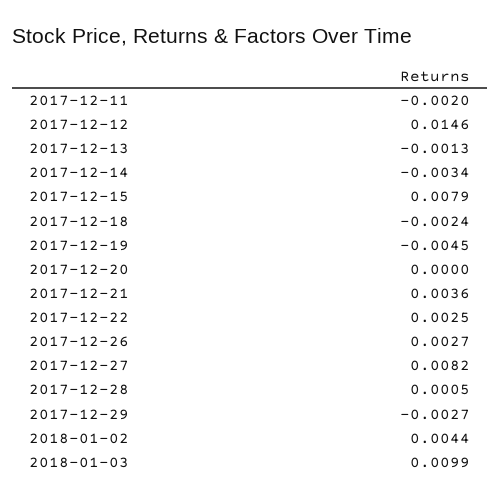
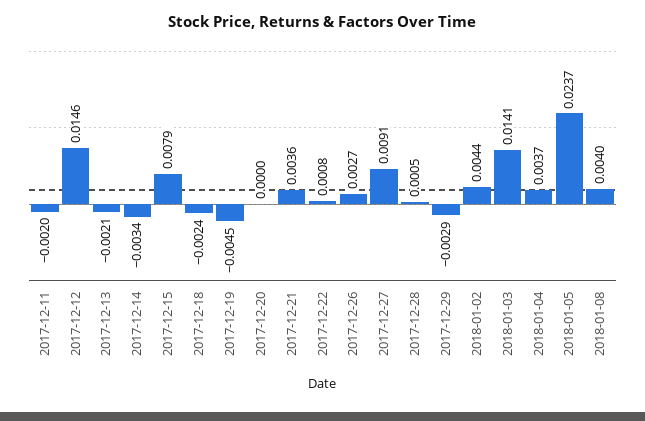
2017-12-13: -0.0013 -> -0.0021
2017-12-22: 0.0025 -> 0.0008
2017-12-27: 0.0082 -> 0.0091
2017-12-29: -0.0027 -> -0.0029
2018-01-03: 0.0099 -> 0.0141
2018-01-04: none -> 0.0037
2018-01-05: none -> 0.0237
2018-01-08: none -> 0.004

